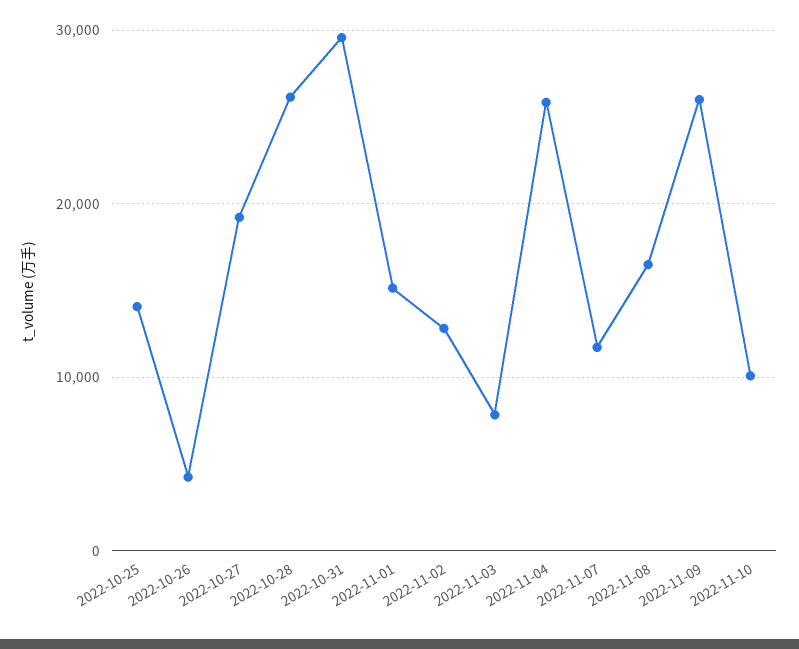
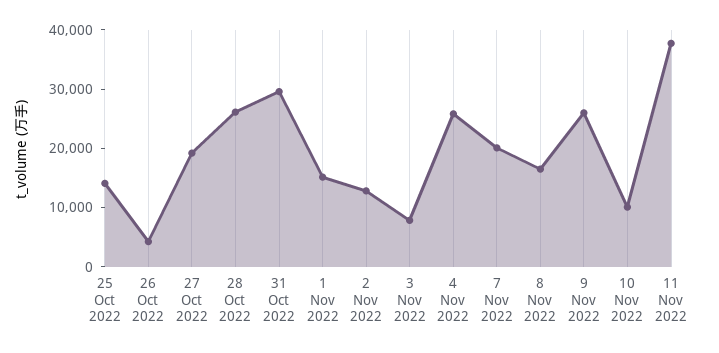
2022-11-07: 12000 -> 20000
11 Nov 2022: none -> 38000

